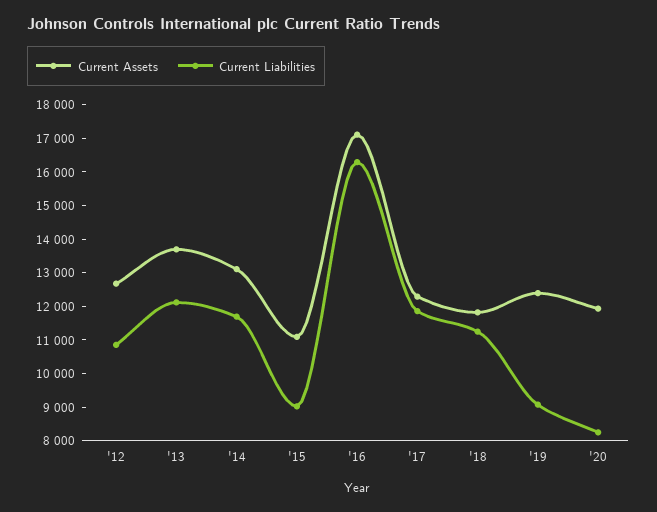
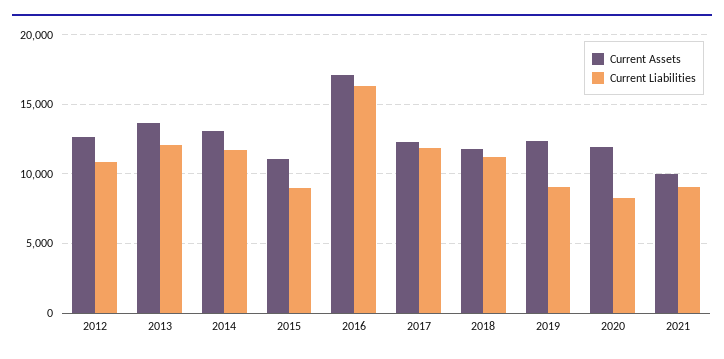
Current Assets, 2021: none -> 10000
Current Liabilities, 2021: none -> 9000

